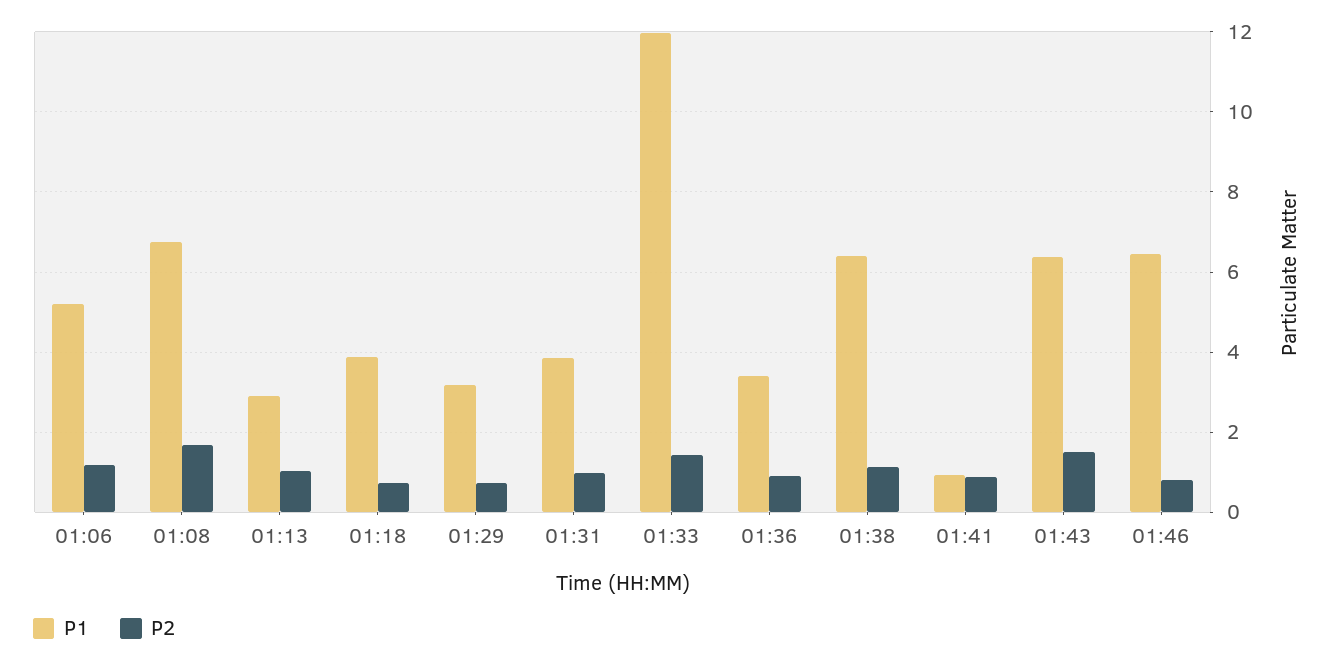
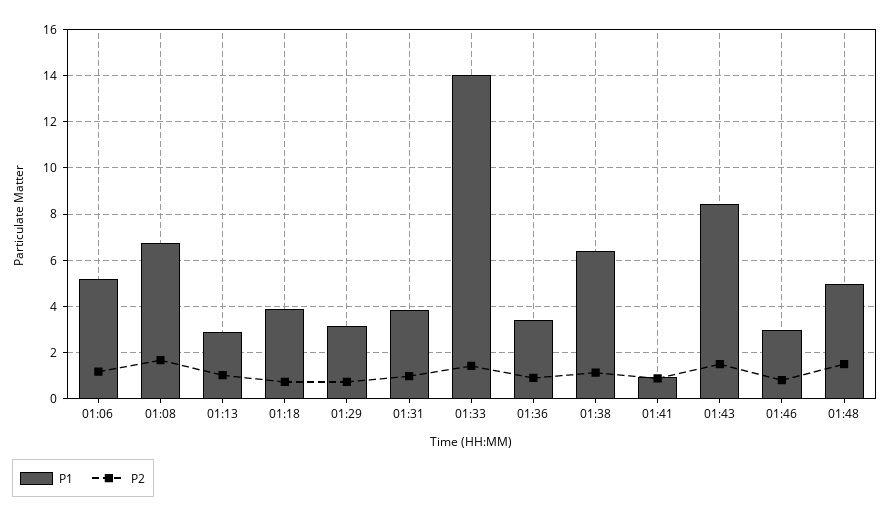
P1, 01:33: 12 -> 14
P1, 01:43: 6.4 -> 8.5
P1, 01:46: 6.4 -> 3
P1, 01:48: none -> 5
P2, 01:48: none -> 1.5

